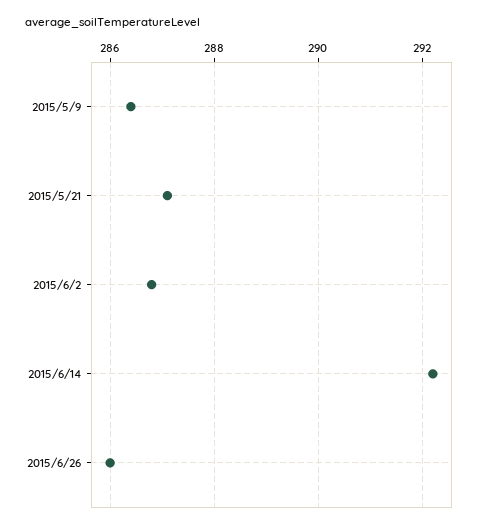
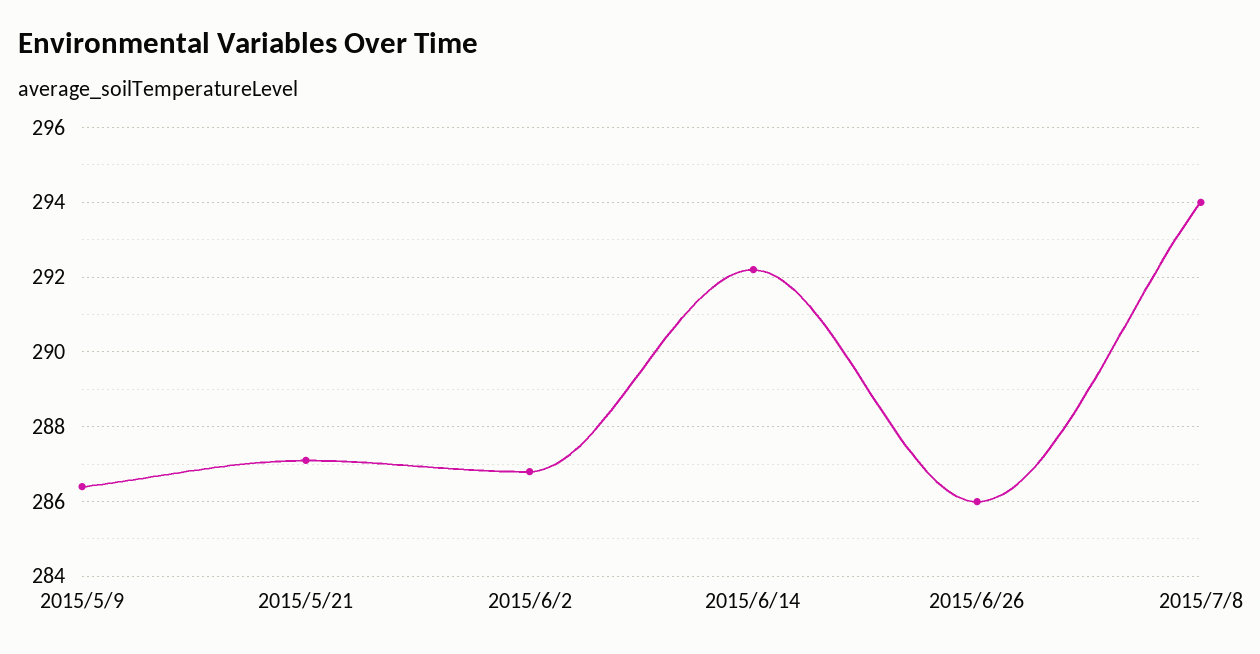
2015/7/8: none -> 294

